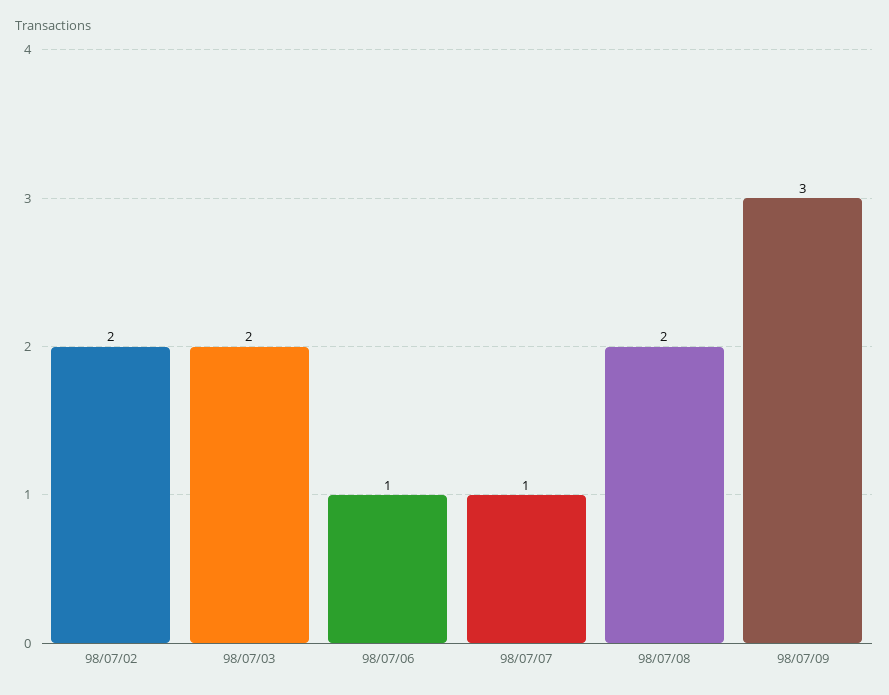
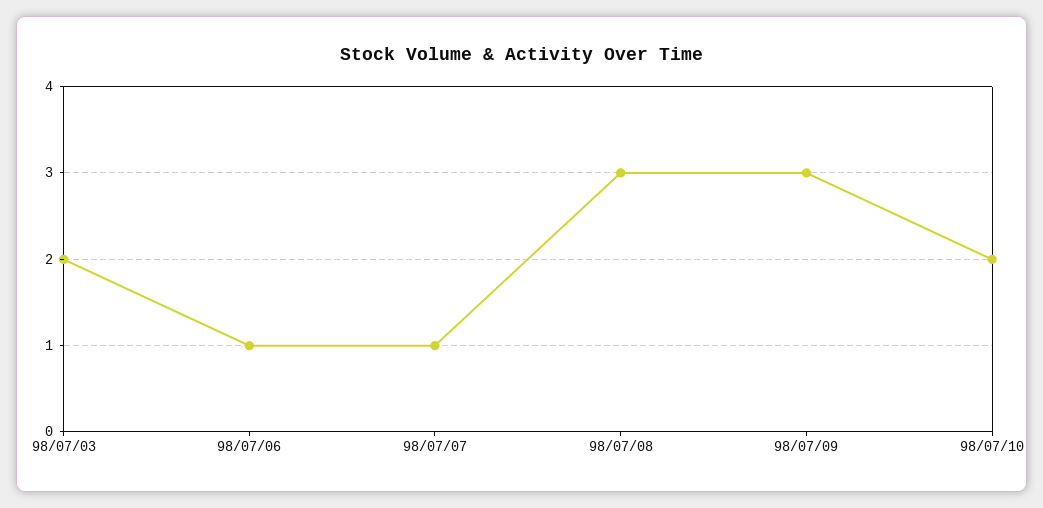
98/07/02: 2 -> none
98/07/08: 2 -> 3
98/07/10: none -> 2

